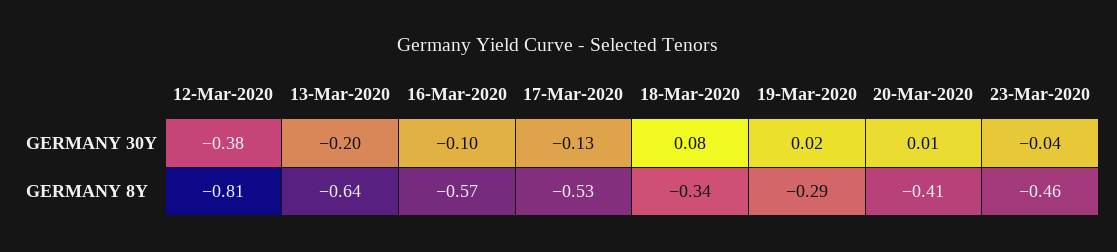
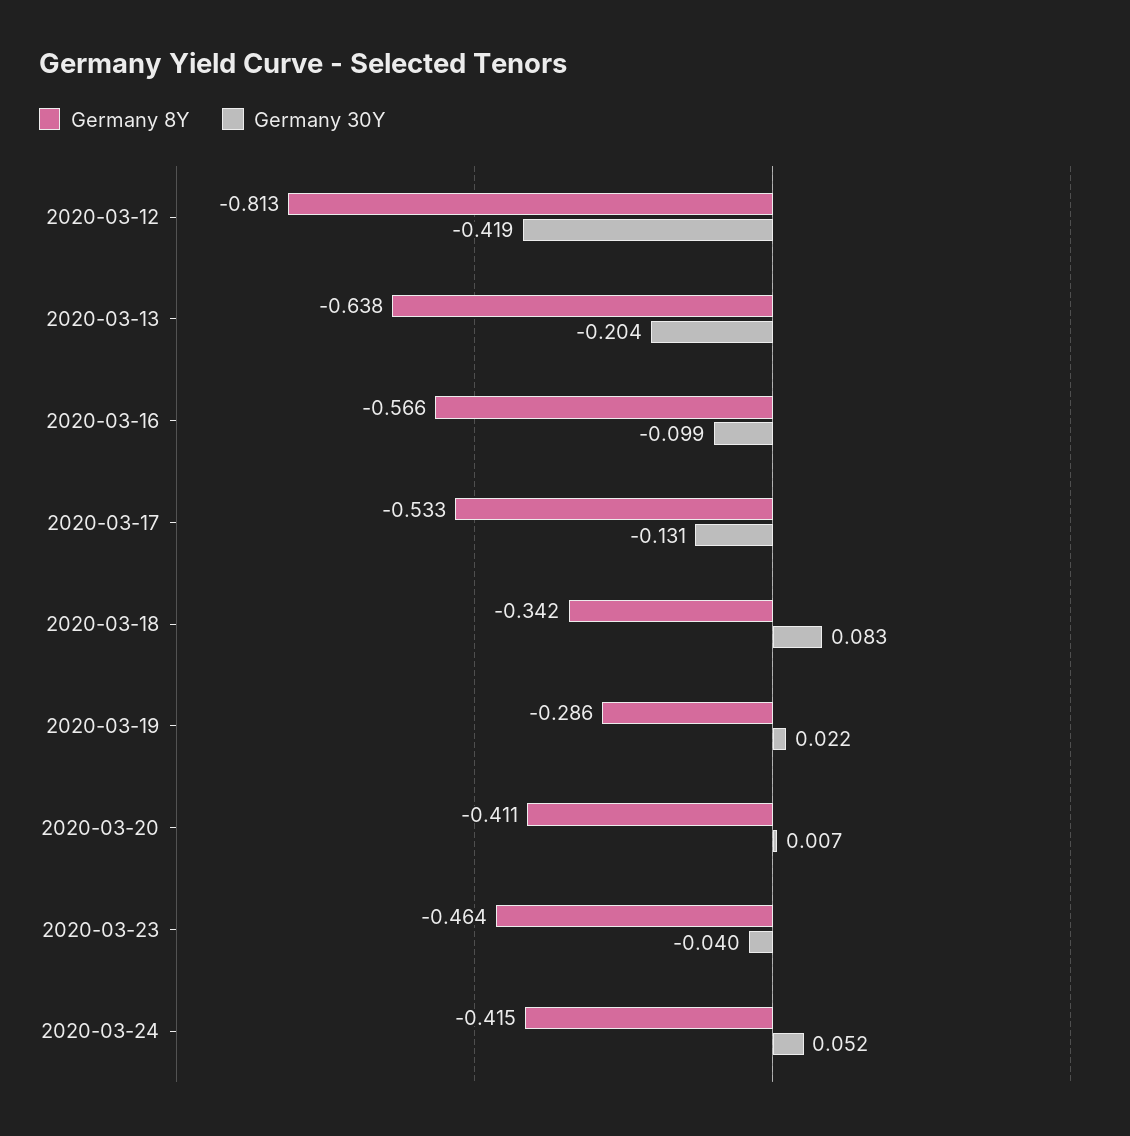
GERMANY 30Y, 12-Mar-2020: -0.38 -> -0.419
GERMANY 8Y, 2020-03-24: none -> -0.415
GERMANY 30Y, 2020-03-24: none -> 0.052

